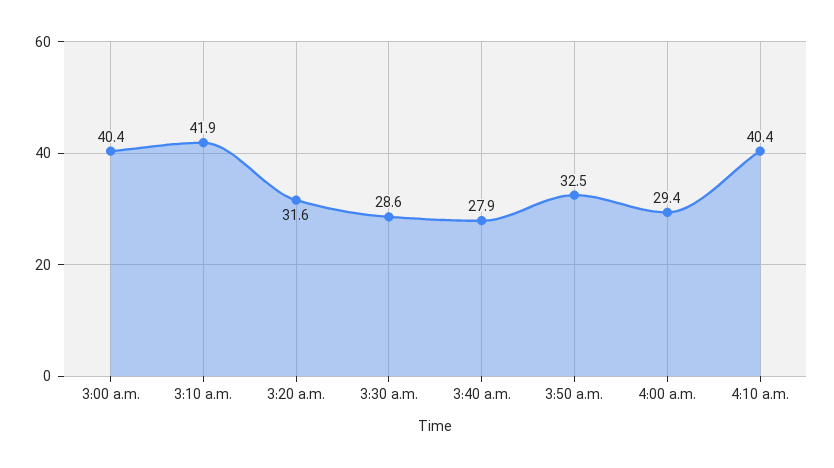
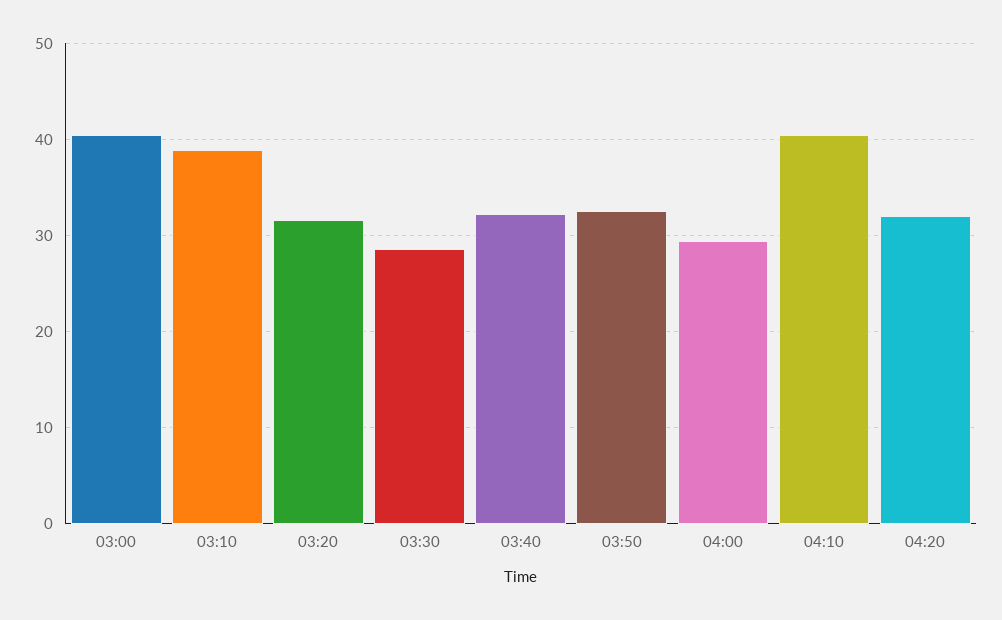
3:10 a.m.: 41.9 -> 39
3:40 a.m.: 27.9 -> 32
04:20: none -> 32

